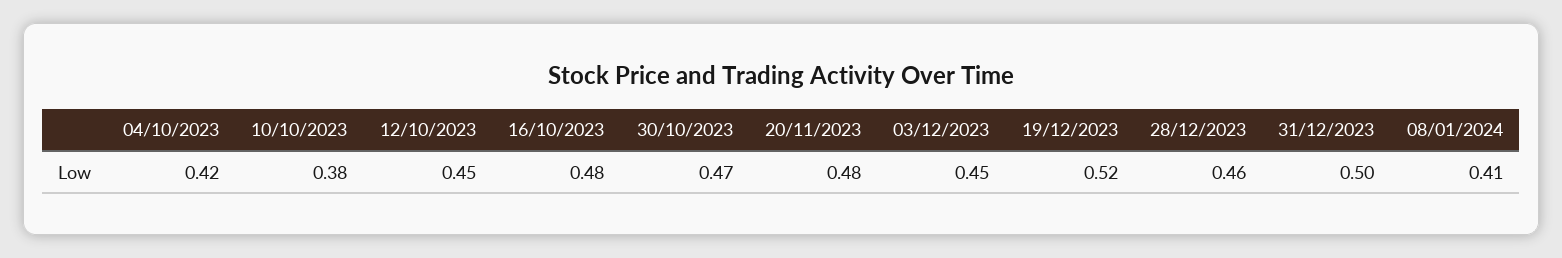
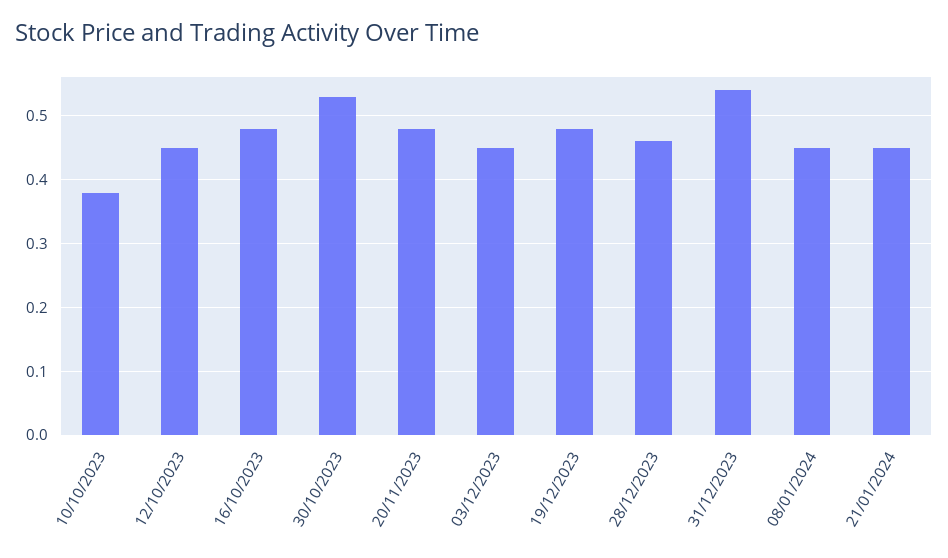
04/10/2023: 0.42 -> none
30/10/2023: 0.47 -> 0.53
19/12/2023: 0.52 -> 0.48
31/12/2023: 0.5 -> 0.54
08/01/2024: 0.41 -> 0.45
21/01/2024: none -> 0.45

